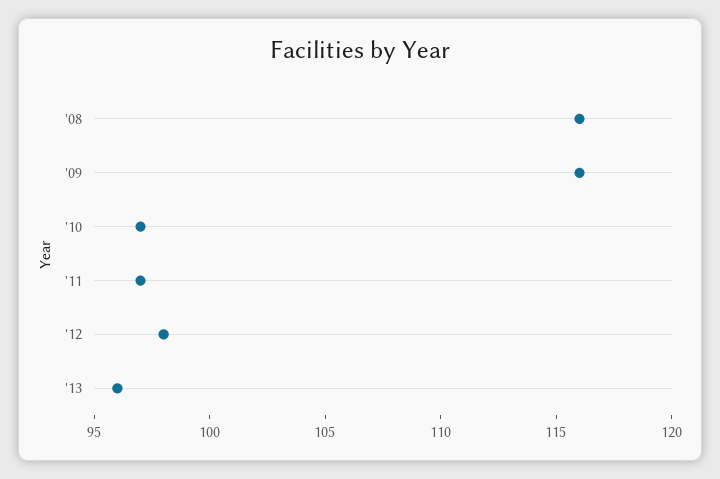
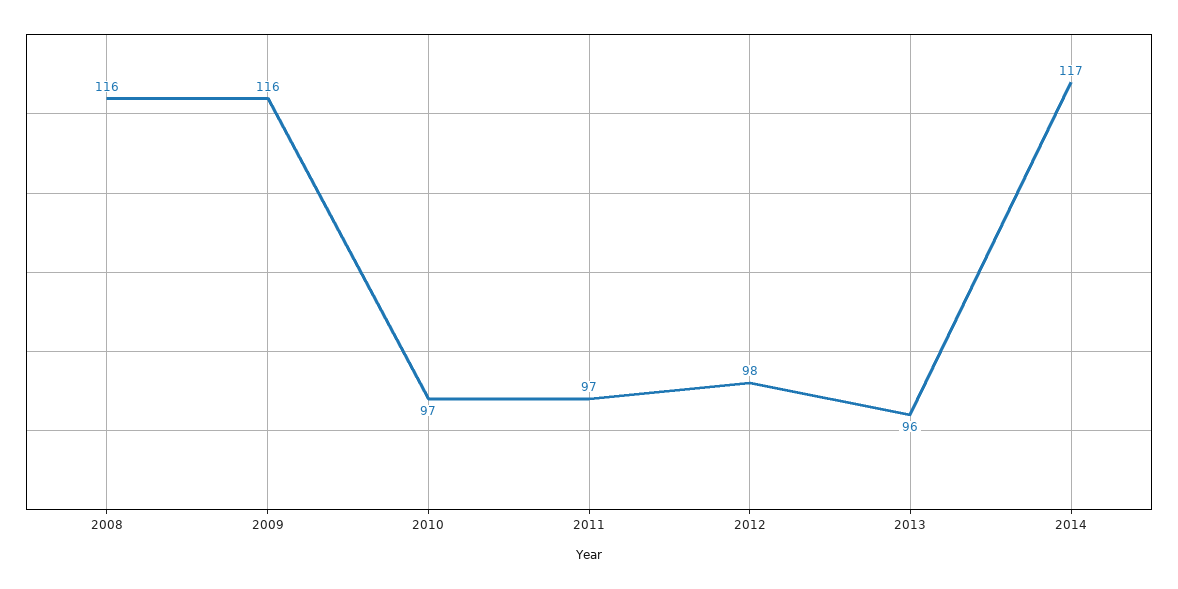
2014: none -> 117

